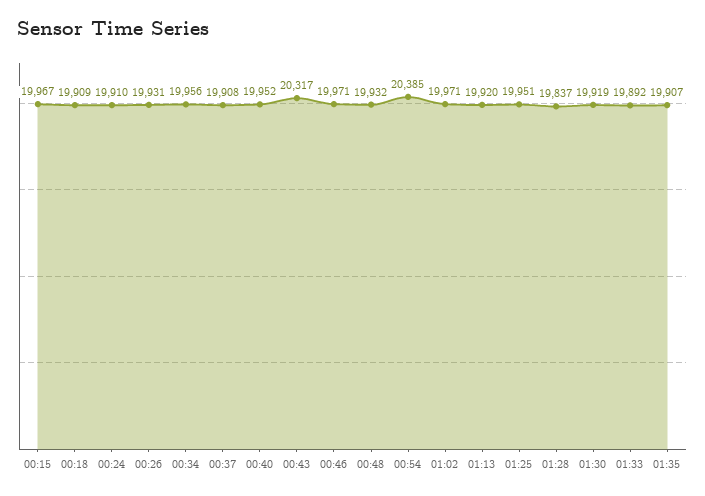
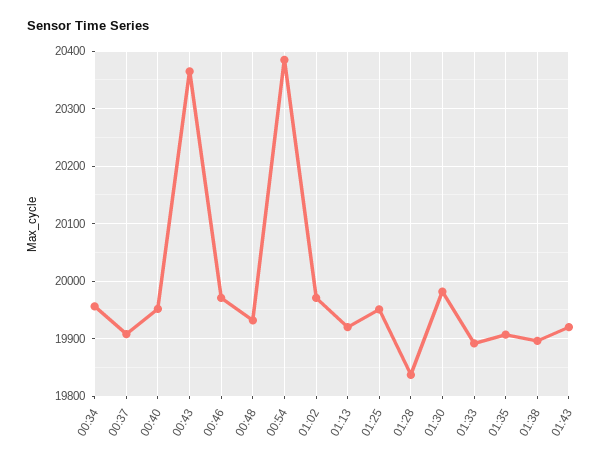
00:15: 19967 -> none
00:18: 19909 -> none
00:24: 19910 -> none
00:26: 19931 -> none
00:43: 20317 -> 20360
01:30: 19919 -> 19980
01:38: none -> 19900
01:43: none -> 19920

